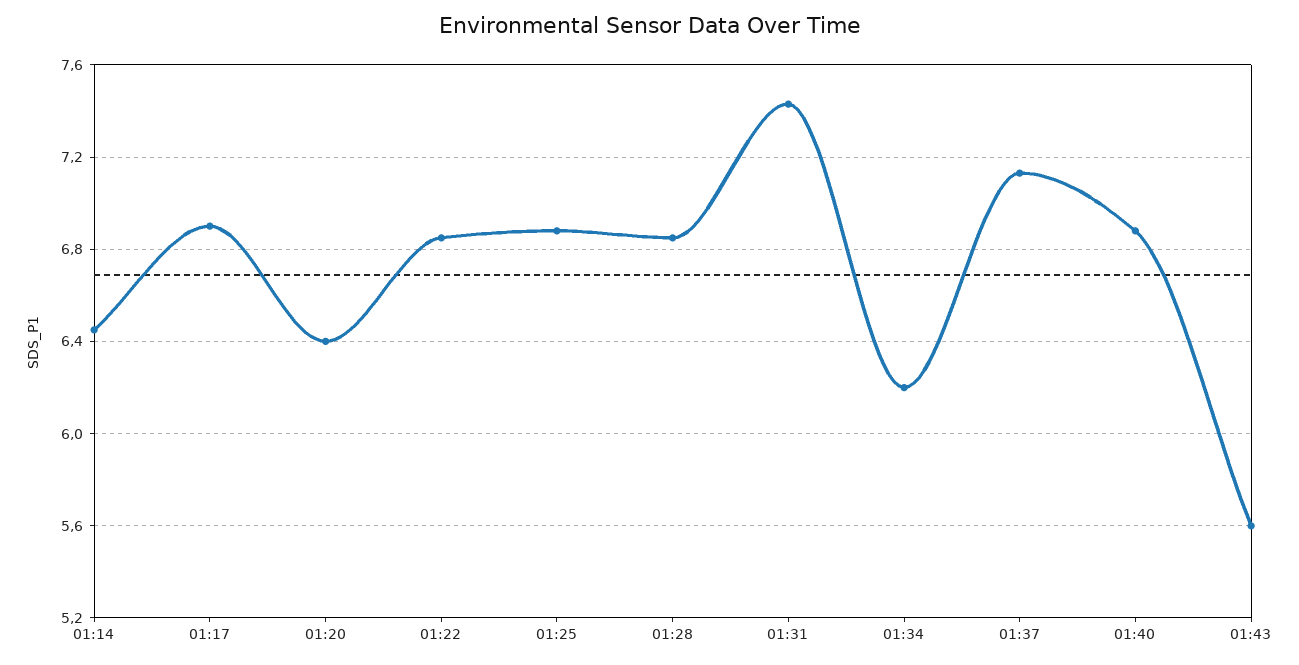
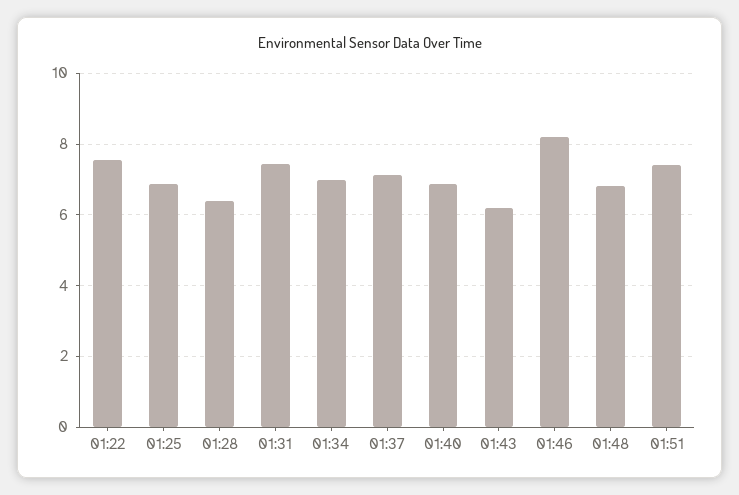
01:14: 6.45 -> none
01:17: 6.9 -> none
01:20: 6.4 -> none
01:22: 6.85 -> 7.6
01:28: 6.85 -> 6.4
01:34: 6.2 -> 7
01:43: 5.6 -> 6.2
01:46: none -> 8.2
01:48: none -> 6.8
01:51: none -> 7.4

